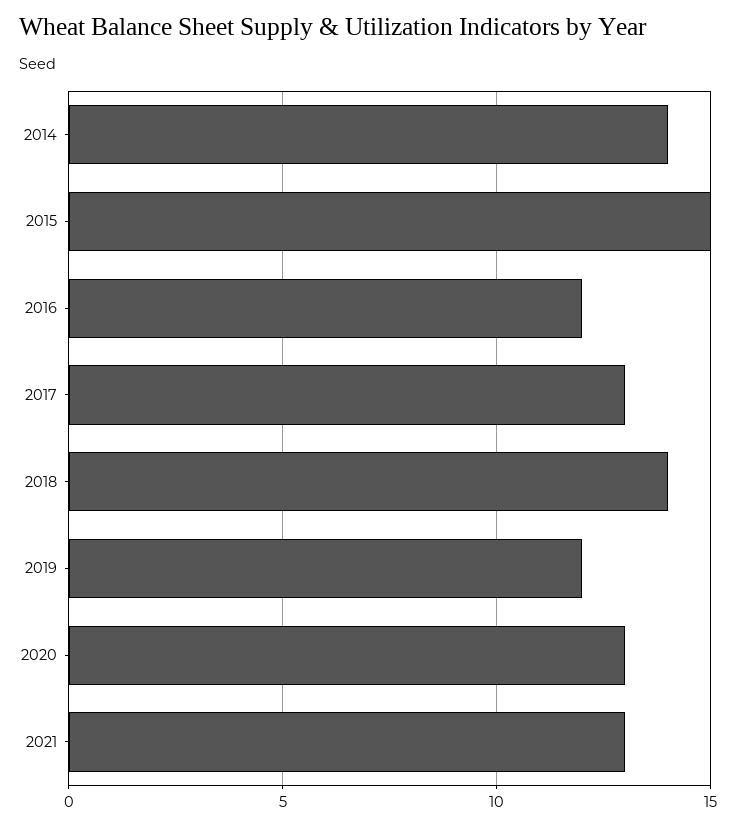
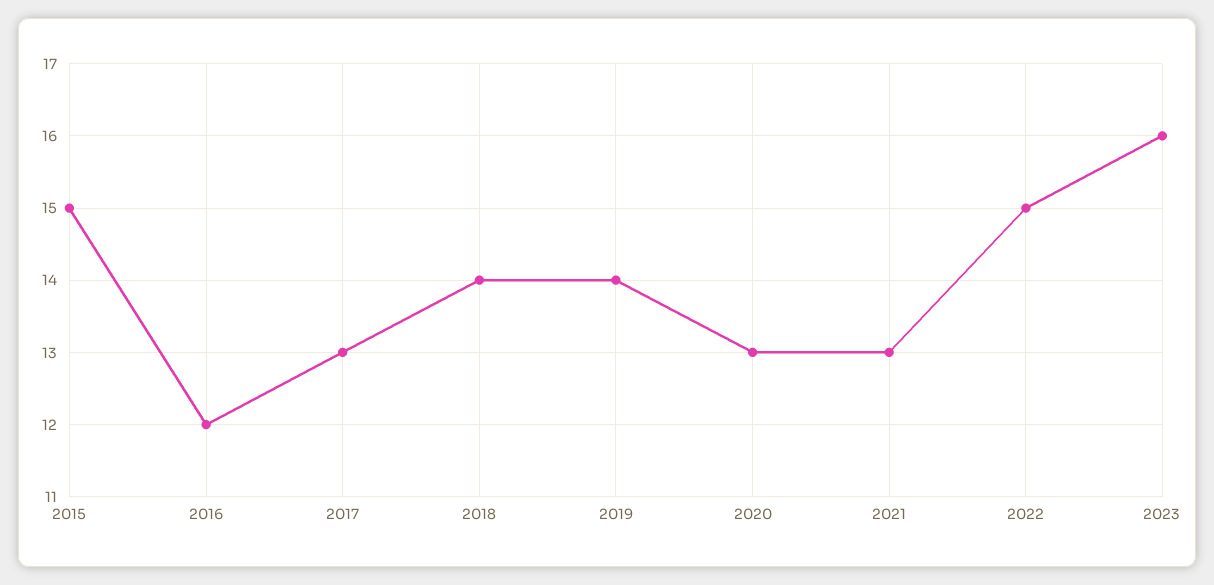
2014: 14 -> none
2019: 12 -> 14
2022: none -> 15
2023: none -> 16

